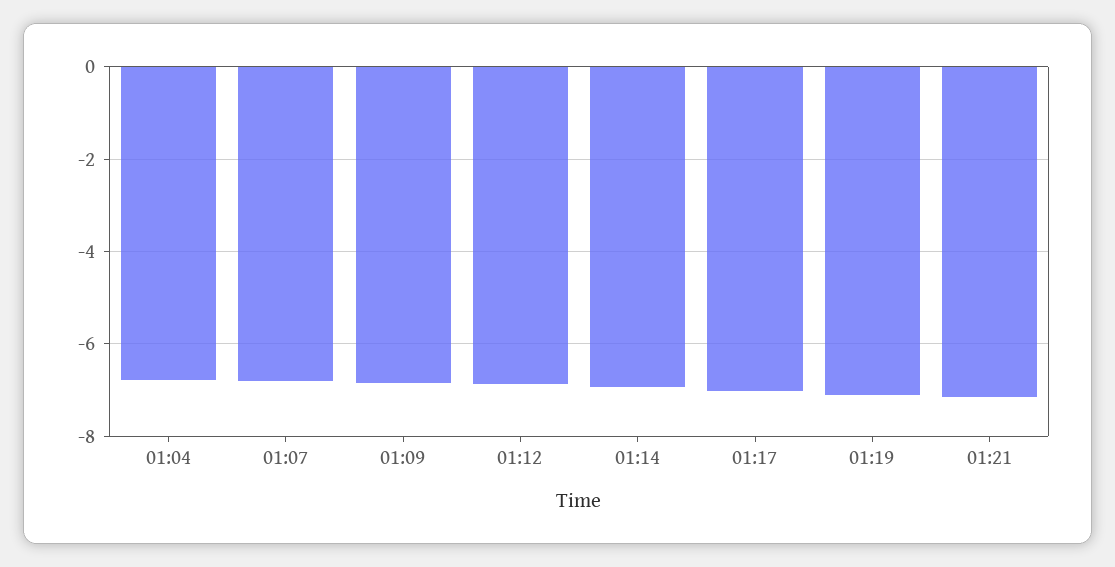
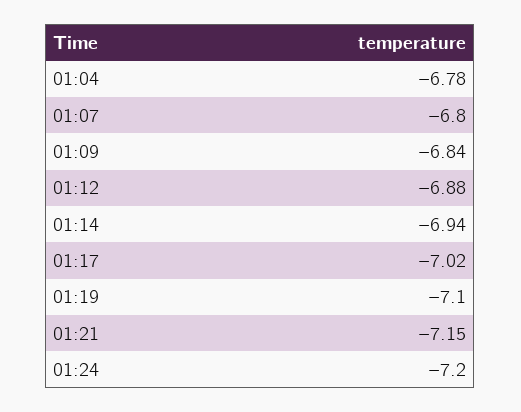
01:24: none -> -7.2

